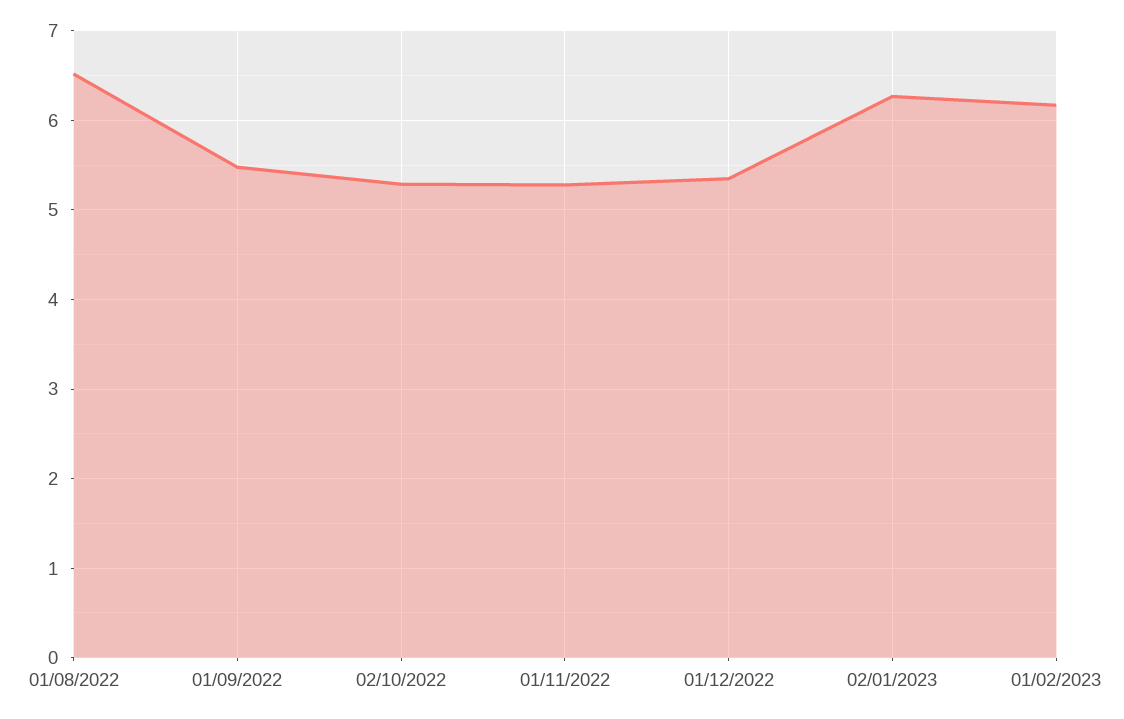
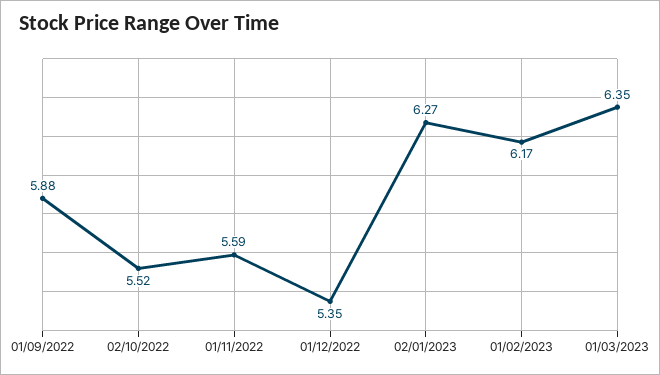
01/08/2022: 6.5 -> none
01/09/2022: 5.5 -> 5.88
02/10/2022: 5.3 -> 5.52
01/11/2022: 5.3 -> 5.59
01/03/2023: none -> 6.35

